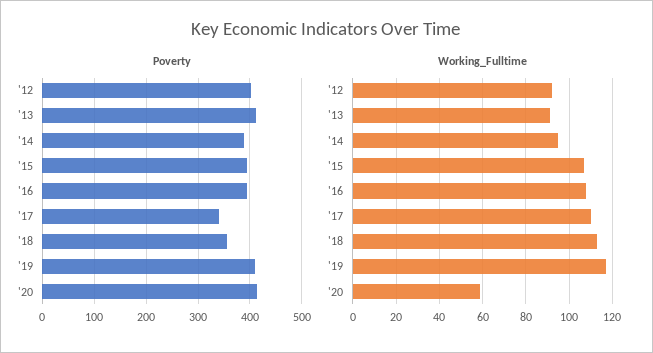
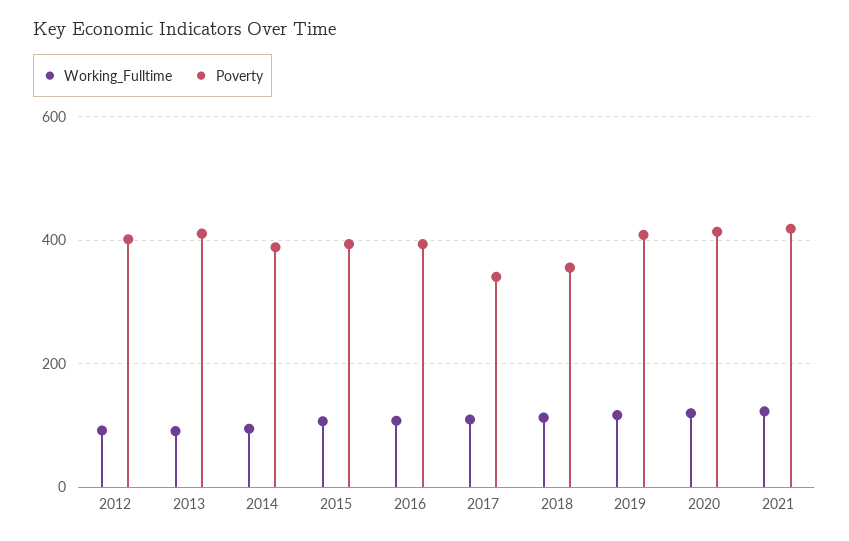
Working_Fulltime, '20: 60 -> 120
Working_Fulltime, 2021: none -> 120
Poverty, 2021: none -> 420

